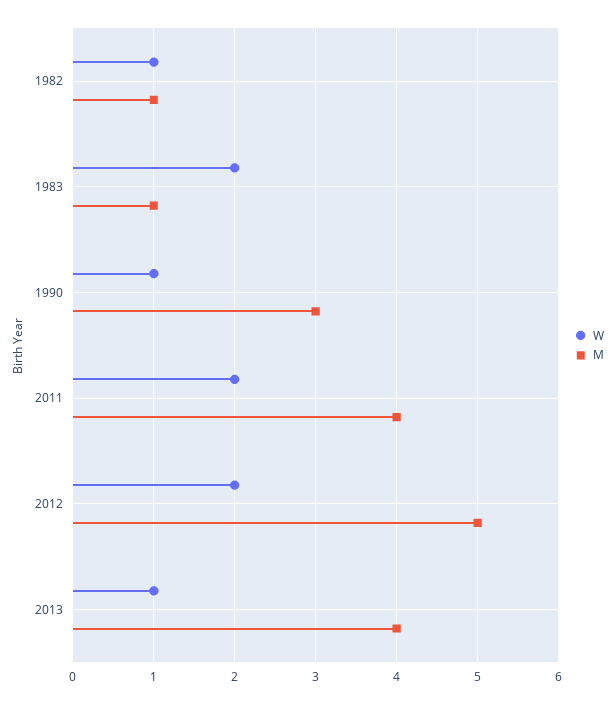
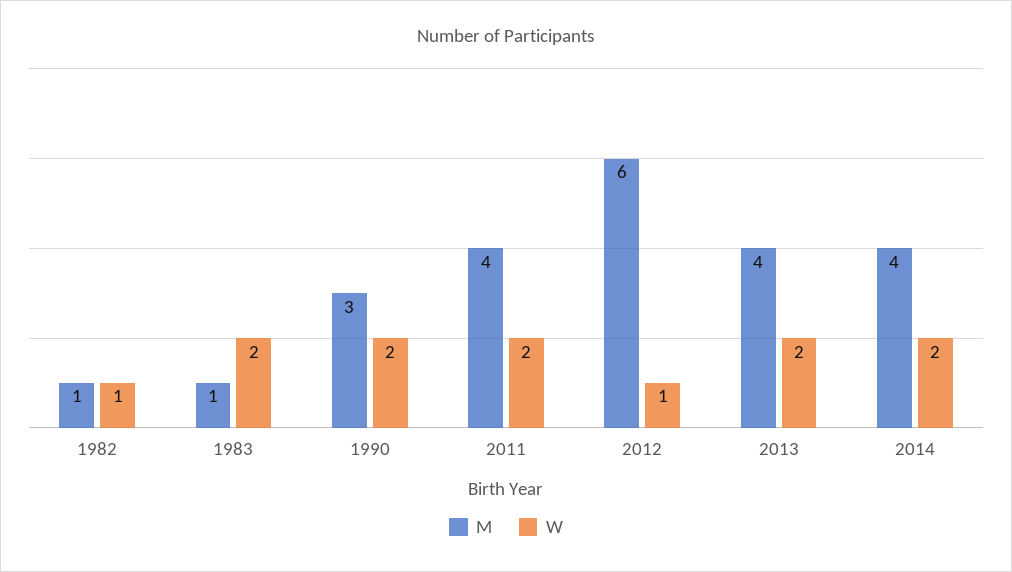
W, 1990: 1 -> 2
W, 2012: 2 -> 1
M, 2012: 5 -> 6
W, 2013: 1 -> 2
M, 2014: none -> 4
W, 2014: none -> 2

